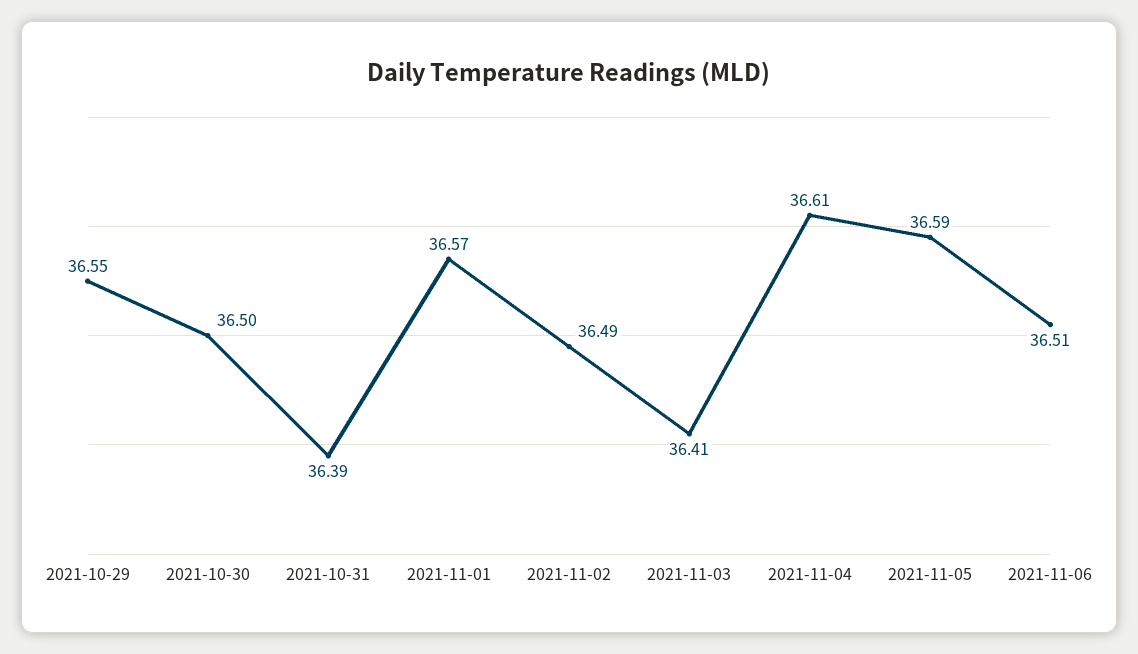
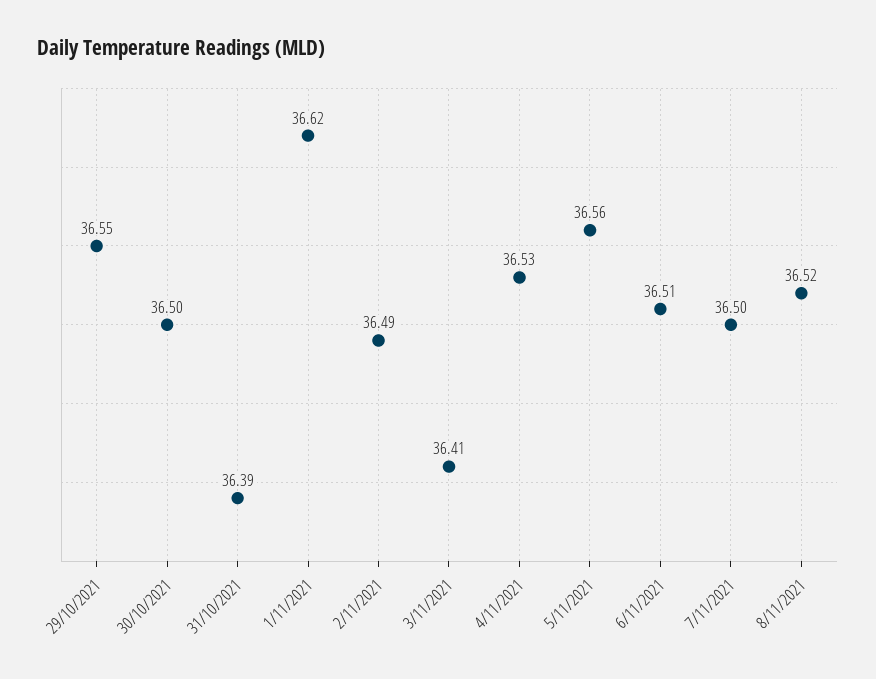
2021-11-01: 36.57 -> 36.62
2021-11-04: 36.61 -> 36.53
2021-11-05: 36.59 -> 36.56
7/11/2021: none -> 36.5
8/11/2021: none -> 36.52

